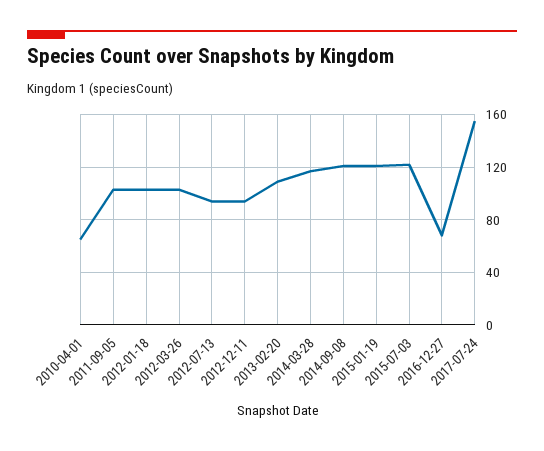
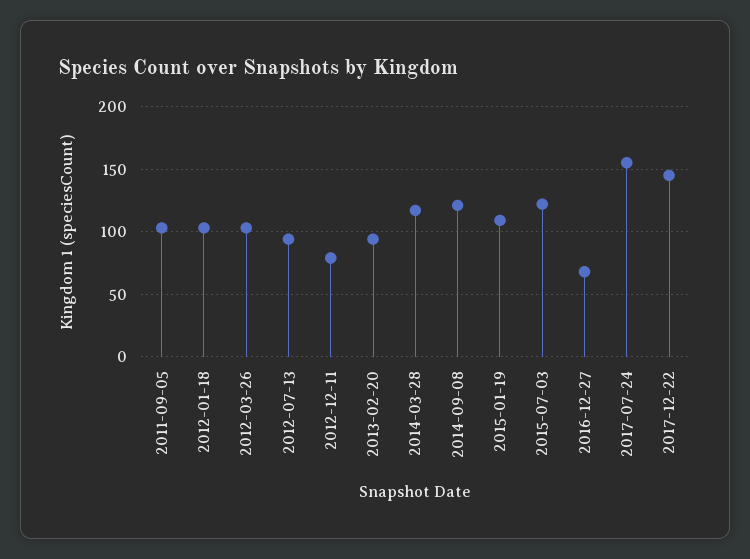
2010-04-01: 65 -> none
2012-12-11: 95 -> 80
2013-02-20: 110 -> 95
2015-01-19: 120 -> 110
2017-12-22: none -> 145

